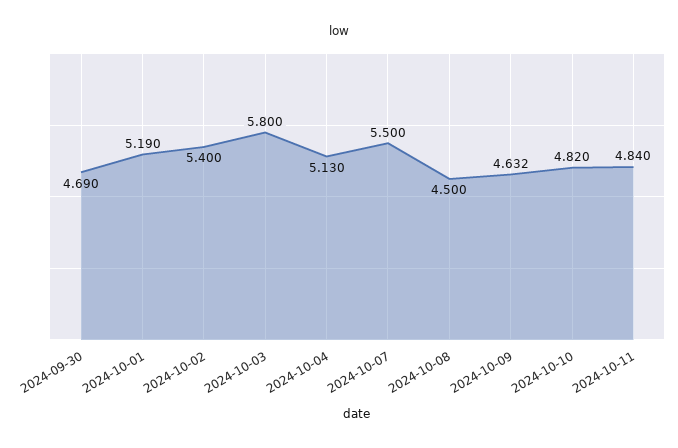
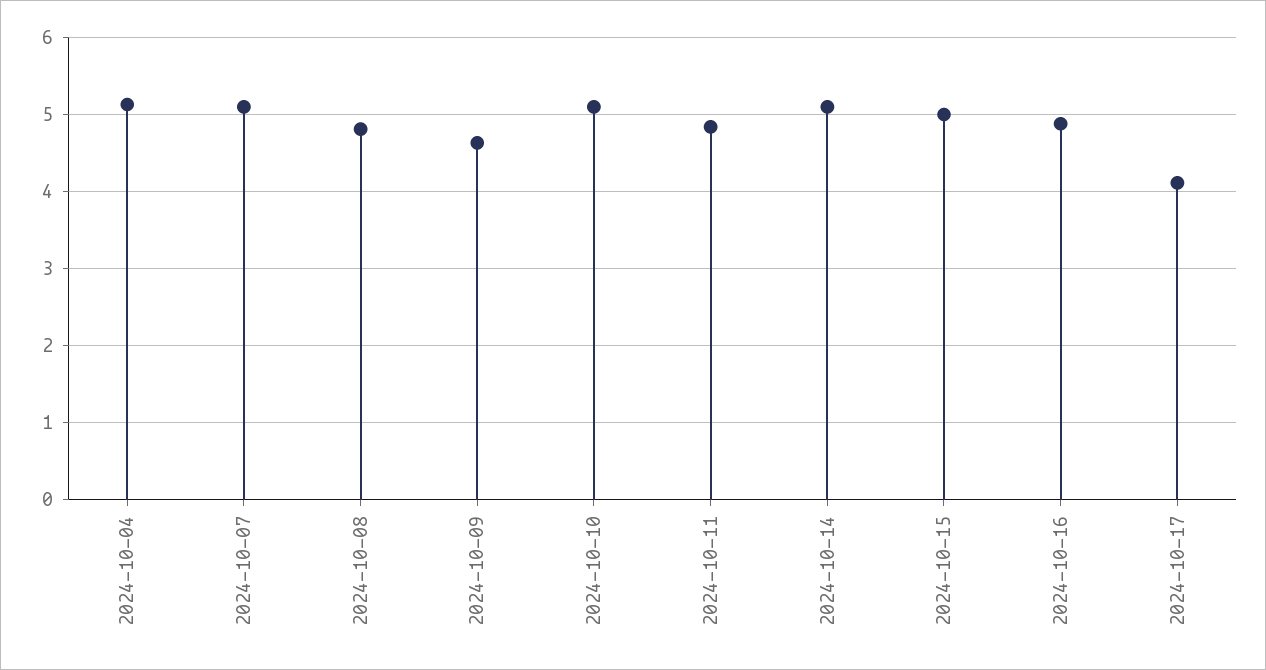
2024-09-30: 4.69 -> none
2024-10-01: 5.19 -> none
2024-10-02: 5.4 -> none
2024-10-03: 5.8 -> none
2024-10-07: 5.5 -> 5.1
2024-10-08: 4.5 -> 4.8
2024-10-10: 4.82 -> 5.1
2024-10-14: none -> 5.1
2024-10-15: none -> 5
2024-10-16: none -> 4.9
2024-10-17: none -> 4.1

